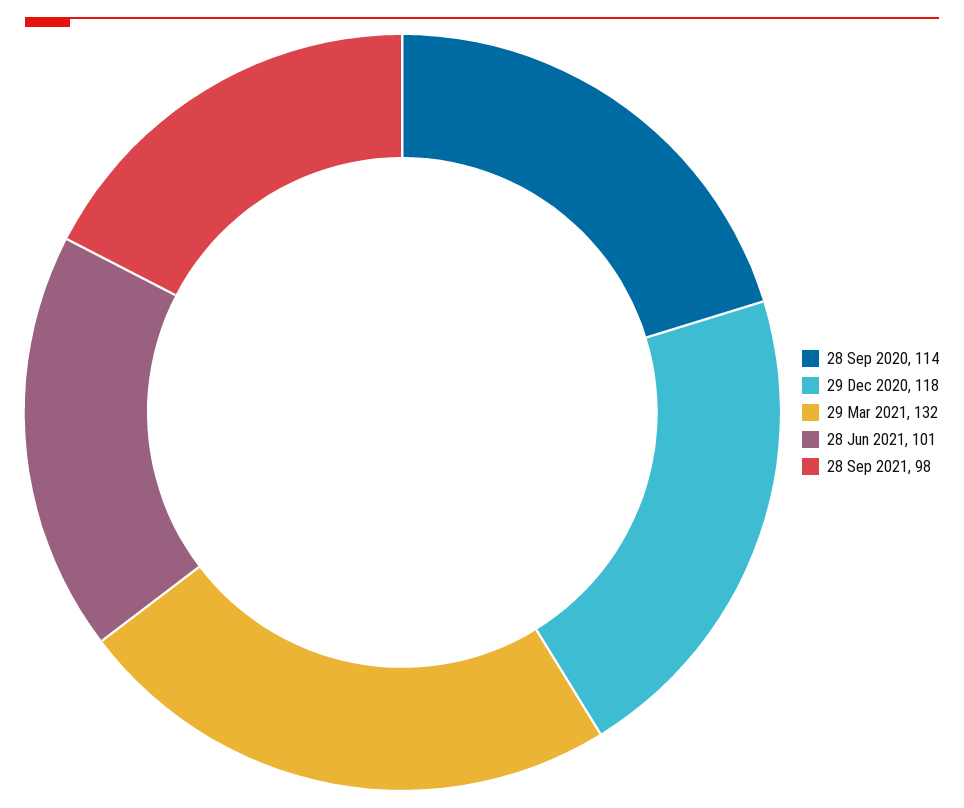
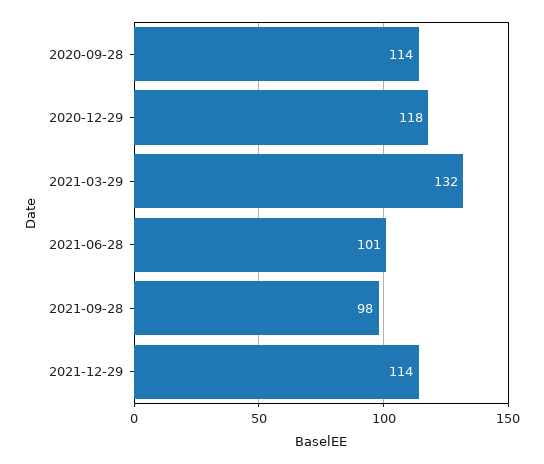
2021-12-29: none -> 114

